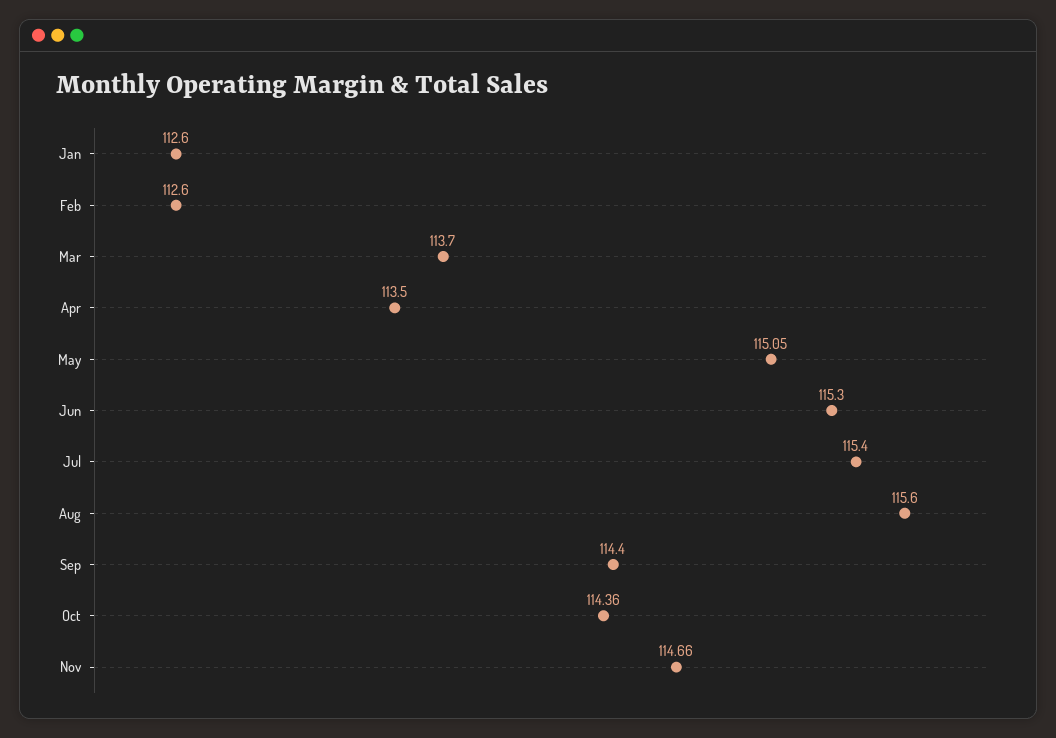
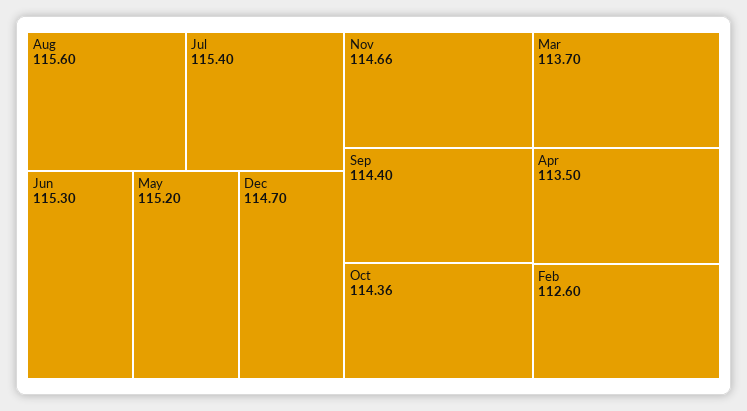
Jan: 112.6 -> none
May: 115.05 -> 115.2
Dec: none -> 114.7

